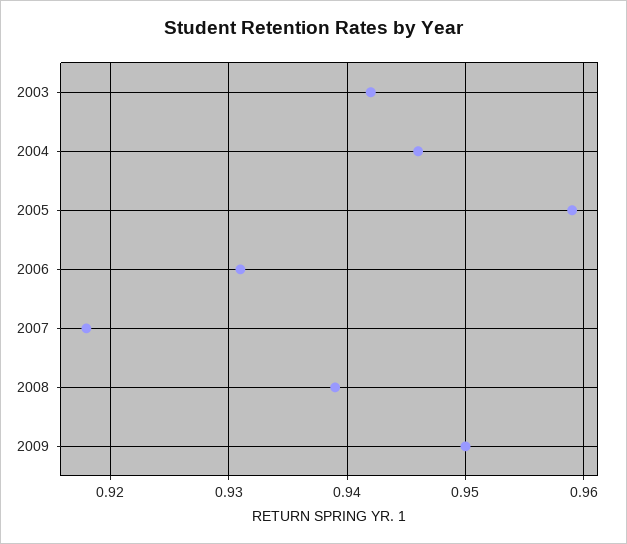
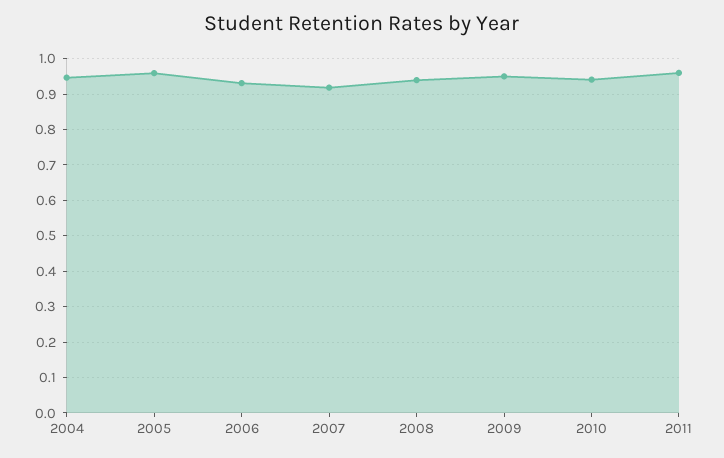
2003: 0.942 -> none
2010: none -> 0.94
2011: none -> 0.96

